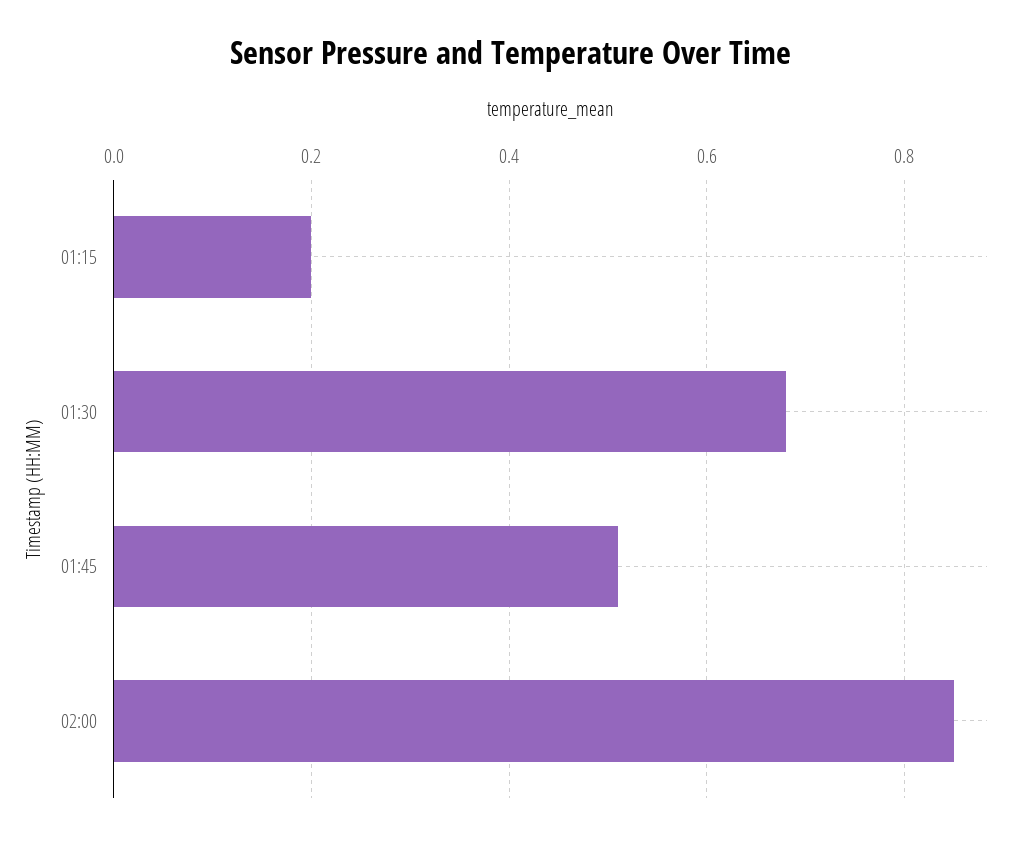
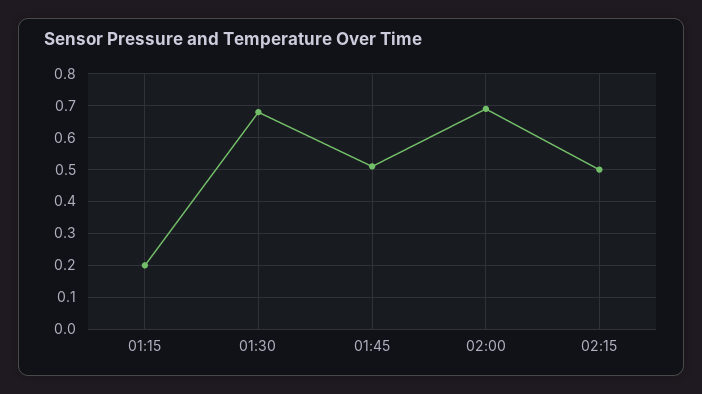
02:00: 0.85 -> 0.7
02:15: none -> 0.5

